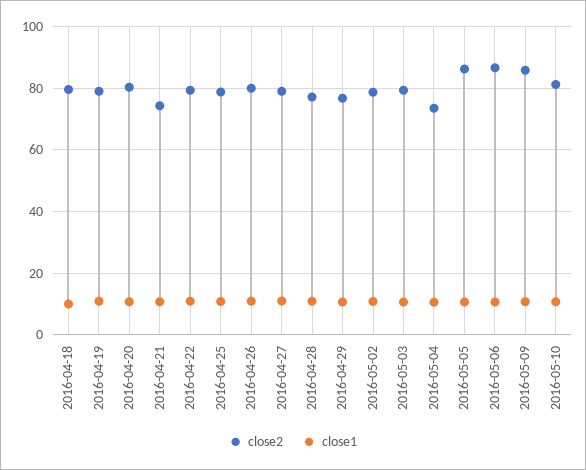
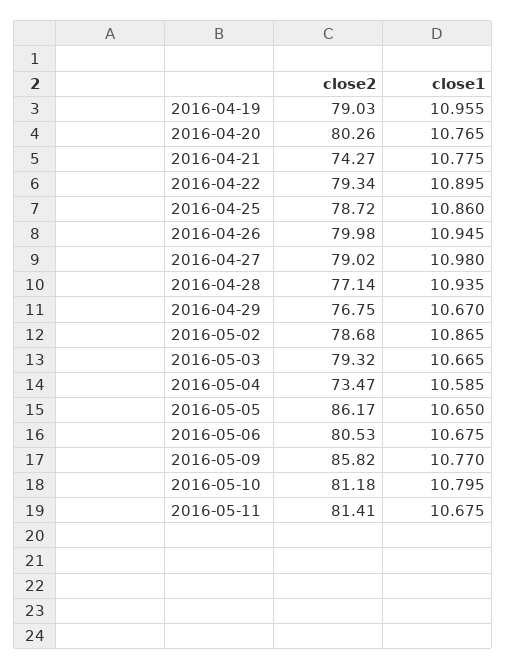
close2, 2016-04-18: 80 -> none
close1, 2016-04-18: 10 -> none
close2, 2016-05-06: 86 -> 80.53
close2, 2016-05-11: none -> 81.41
close1, 2016-05-11: none -> 10.675

